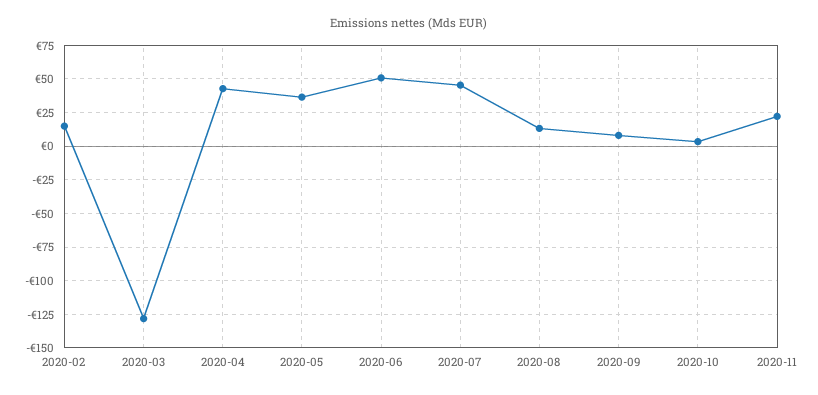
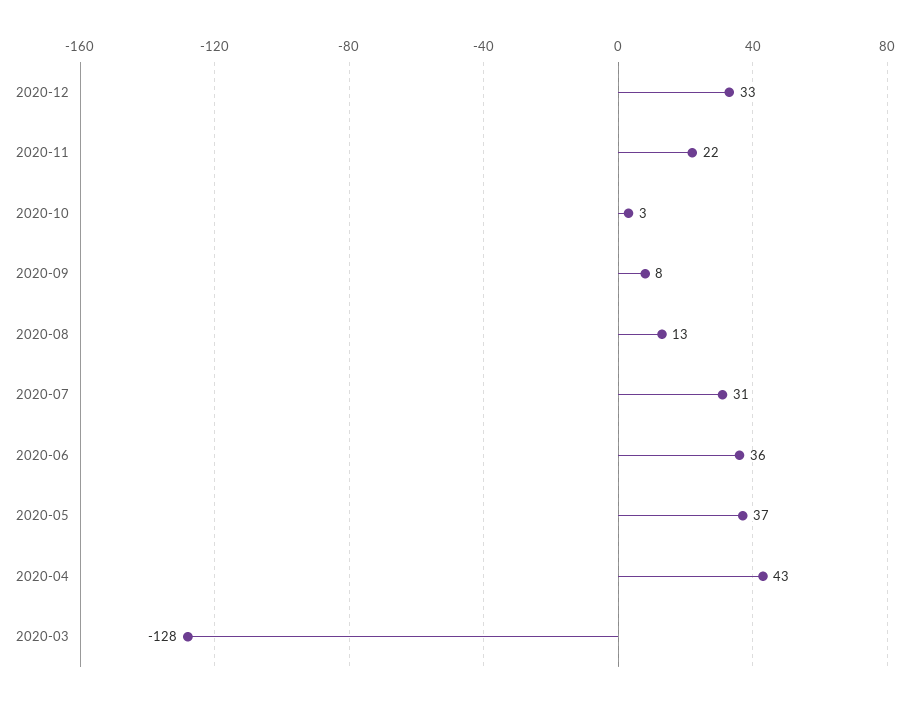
2020-02: 15 -> none
2020-06: 50 -> 36
2020-07: 45 -> 31
2020-12: none -> 33

